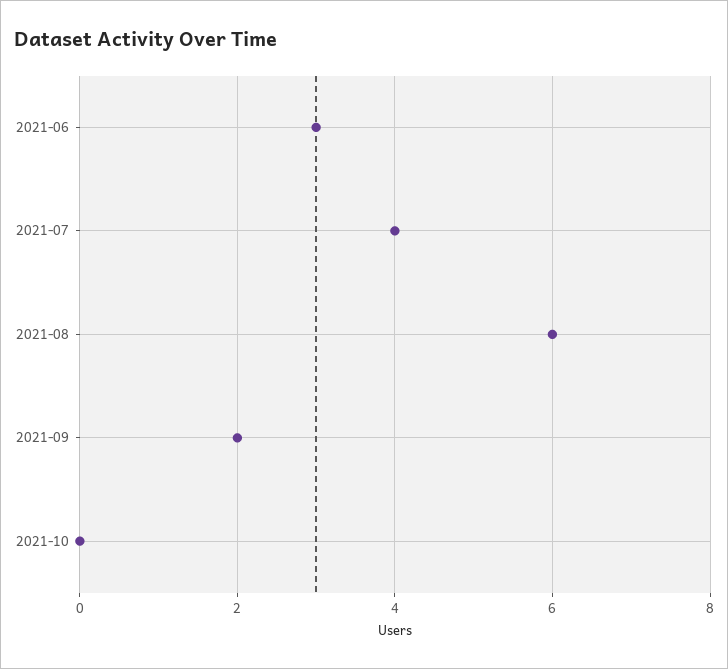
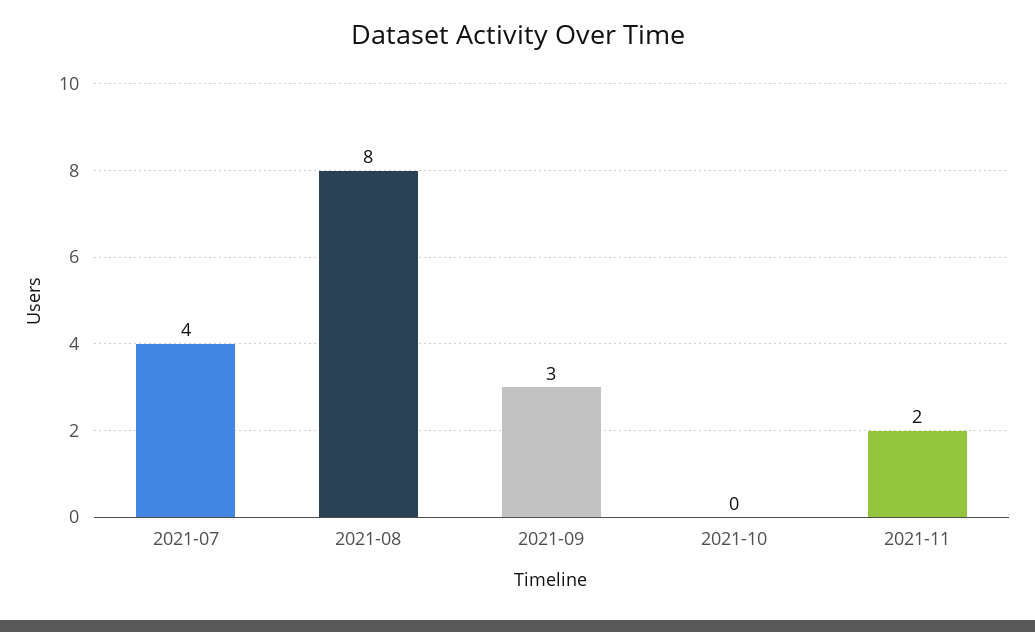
2021-06: 3 -> none
2021-08: 6 -> 8
2021-09: 2 -> 3
2021-11: none -> 2

